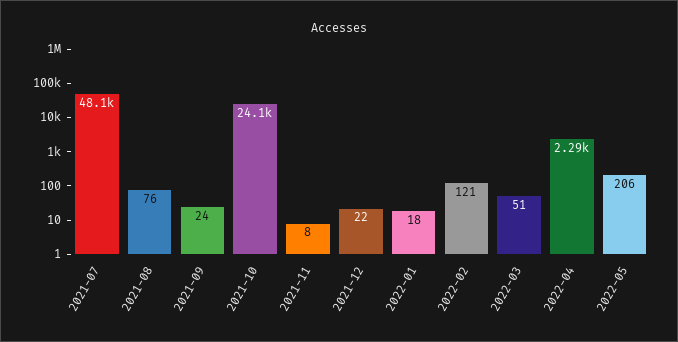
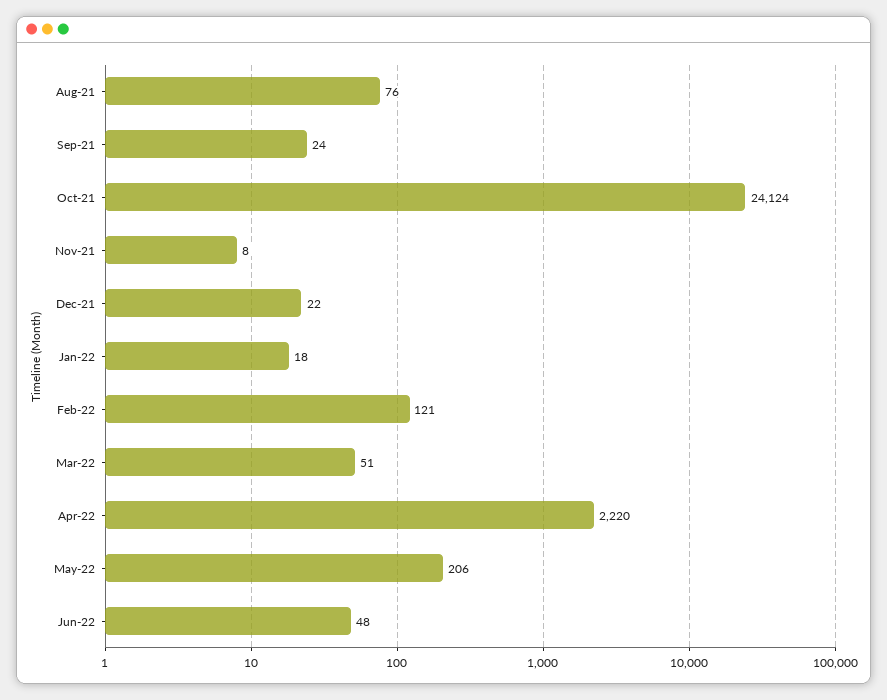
2021-07: 48100 -> none
2022-04: 2290 -> 2220
Jun-22: none -> 48

